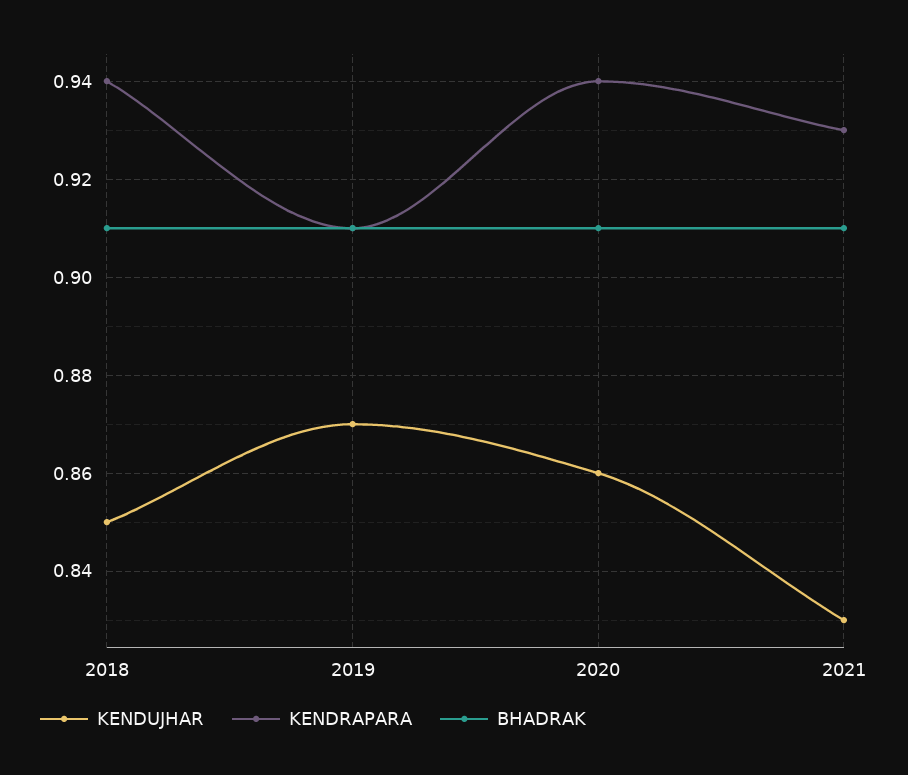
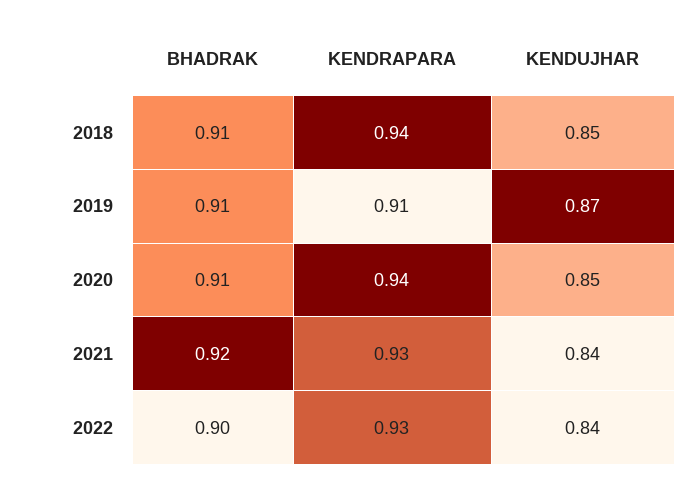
KENDUJHAR, 2020: 0.86 -> 0.85
KENDUJHAR, 2021: 0.83 -> 0.84
BHADRAK, 2021: 0.91 -> 0.92
BHADRAK, 2022: none -> 0.9
KENDRAPARA, 2022: none -> 0.93
KENDUJHAR, 2022: none -> 0.84

